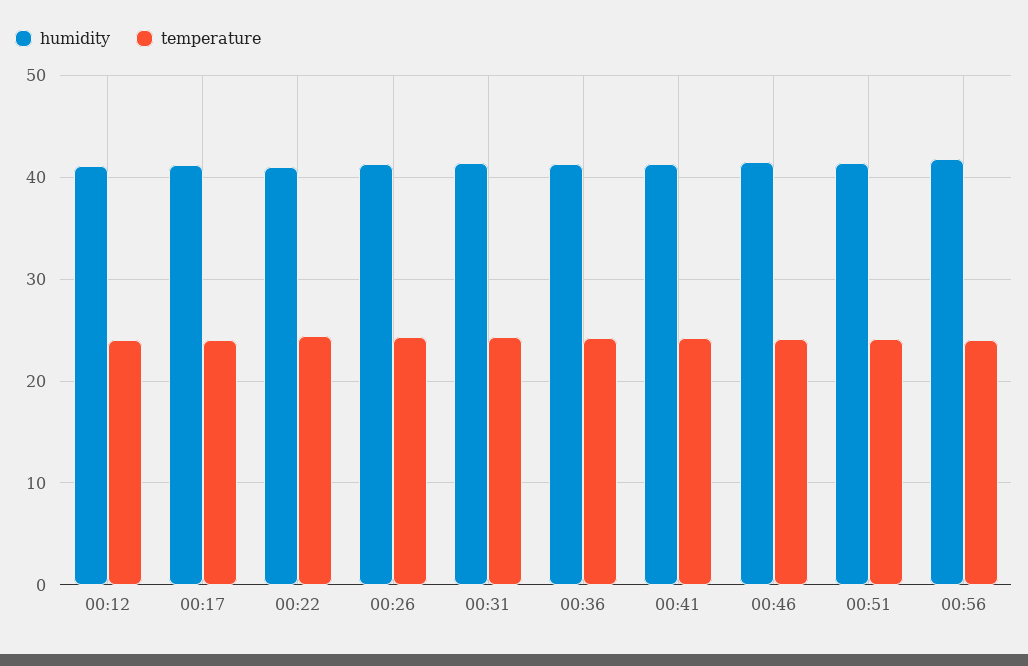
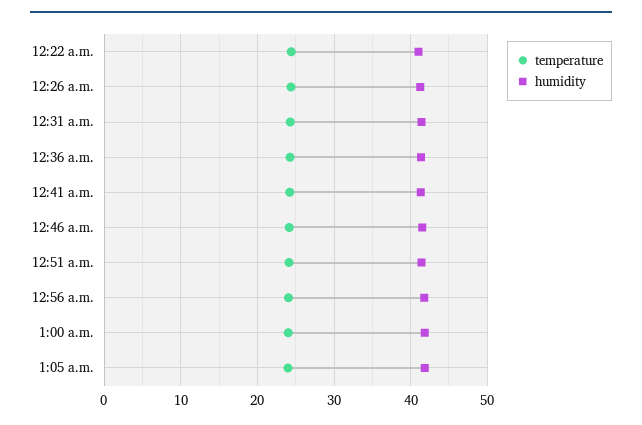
humidity, 00:12: 41 -> none
temperature, 00:12: 24 -> none
humidity, 00:17: 41 -> none
temperature, 00:17: 24 -> none
temperature, 1:00 a.m.: none -> 24
humidity, 1:00 a.m.: none -> 42
temperature, 1:05 a.m.: none -> 24
humidity, 1:05 a.m.: none -> 42

